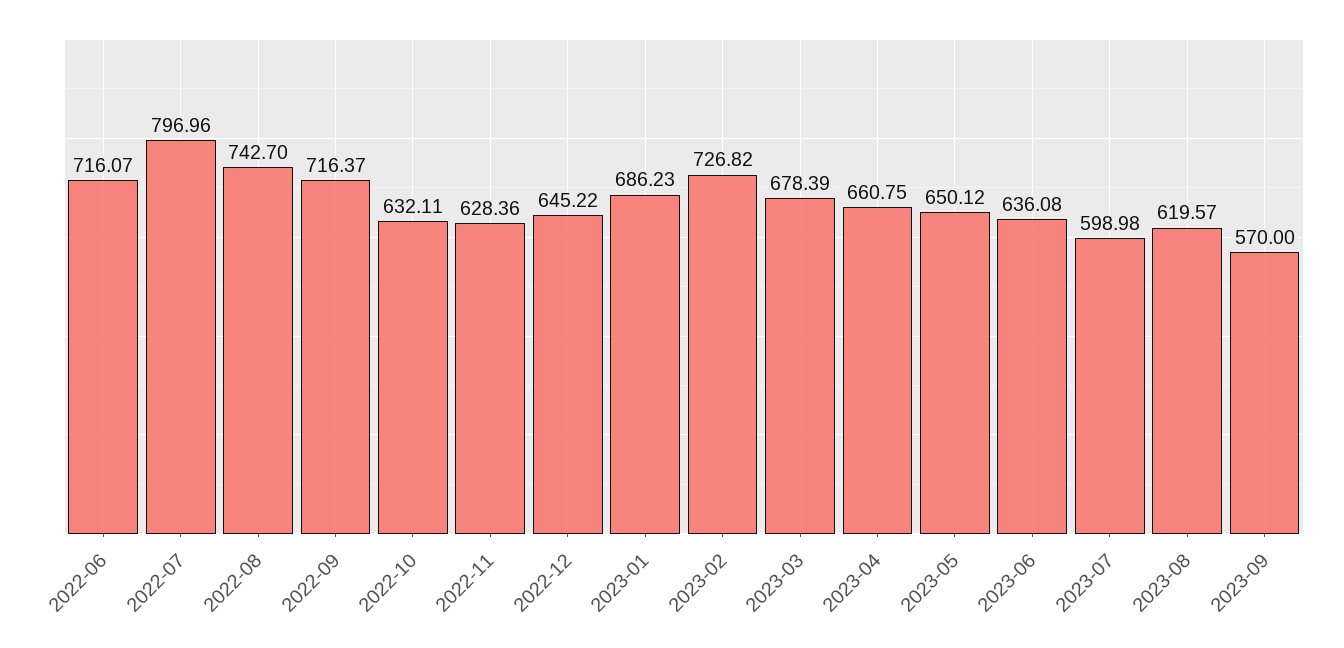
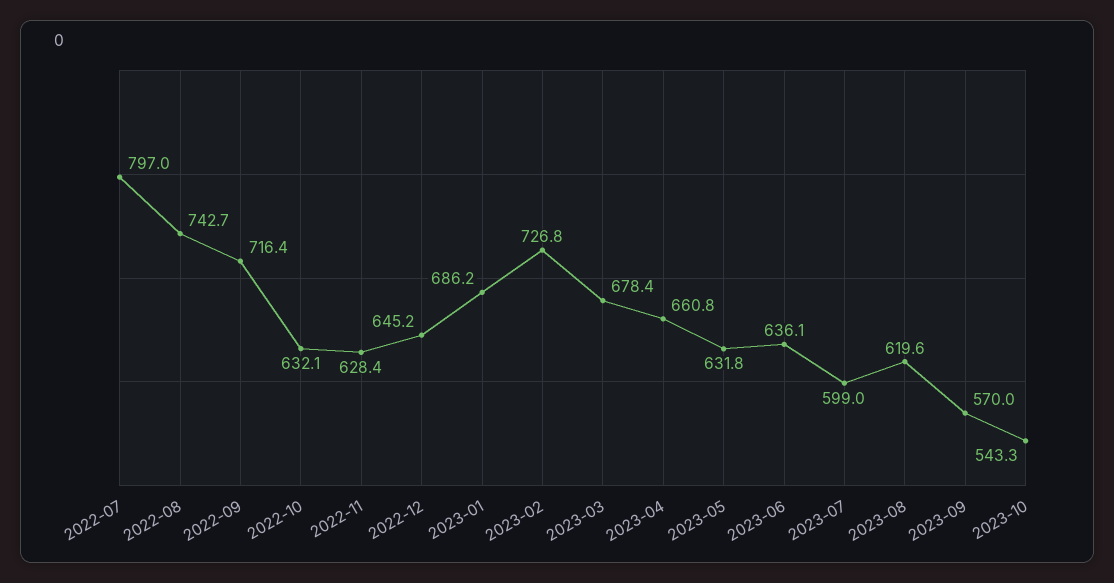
2022-06: 716.07 -> none
2023-05: 650.12 -> 631.8
2023-10: none -> 543.3

